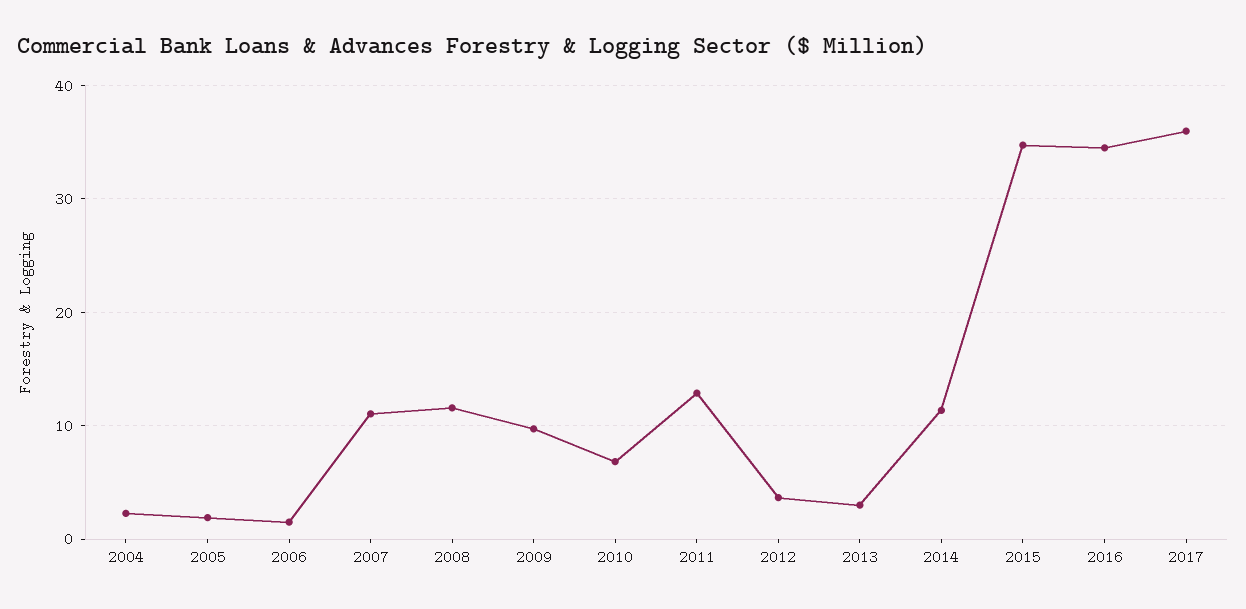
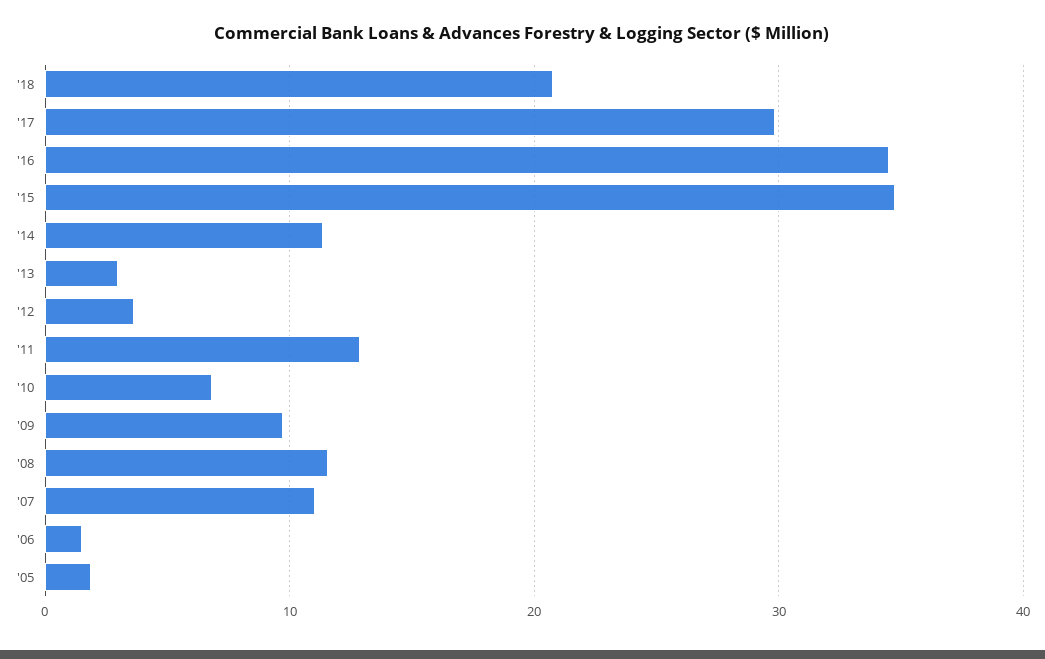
2004: 2 -> none
2017: 36 -> 30
'18: none -> 21

